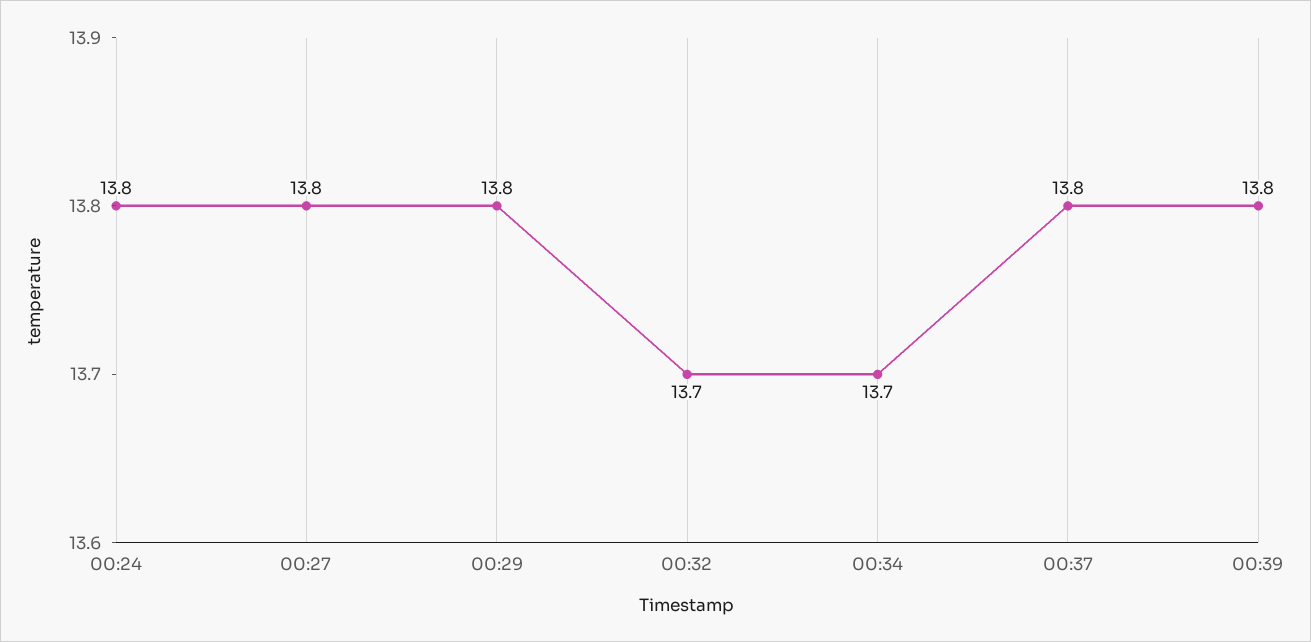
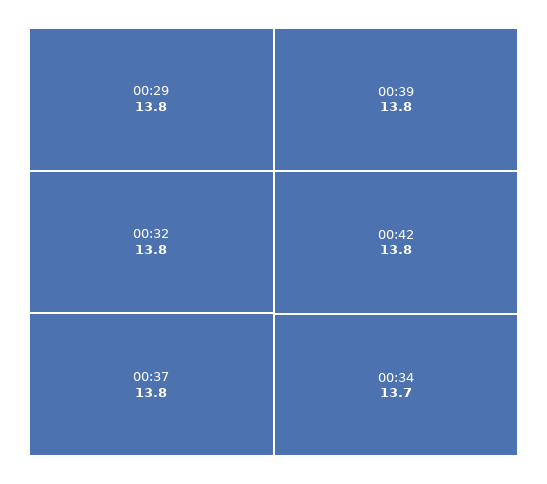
00:24: 13.8 -> none
00:27: 13.8 -> none
00:32: 13.7 -> 13.8
00:42: none -> 13.8

